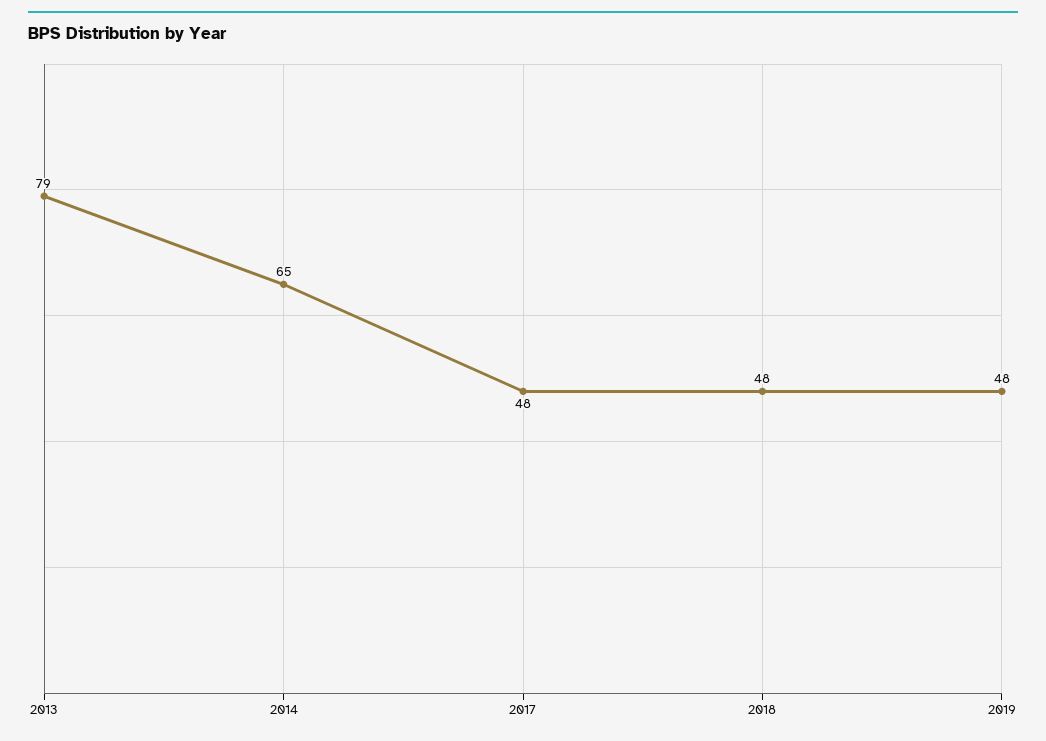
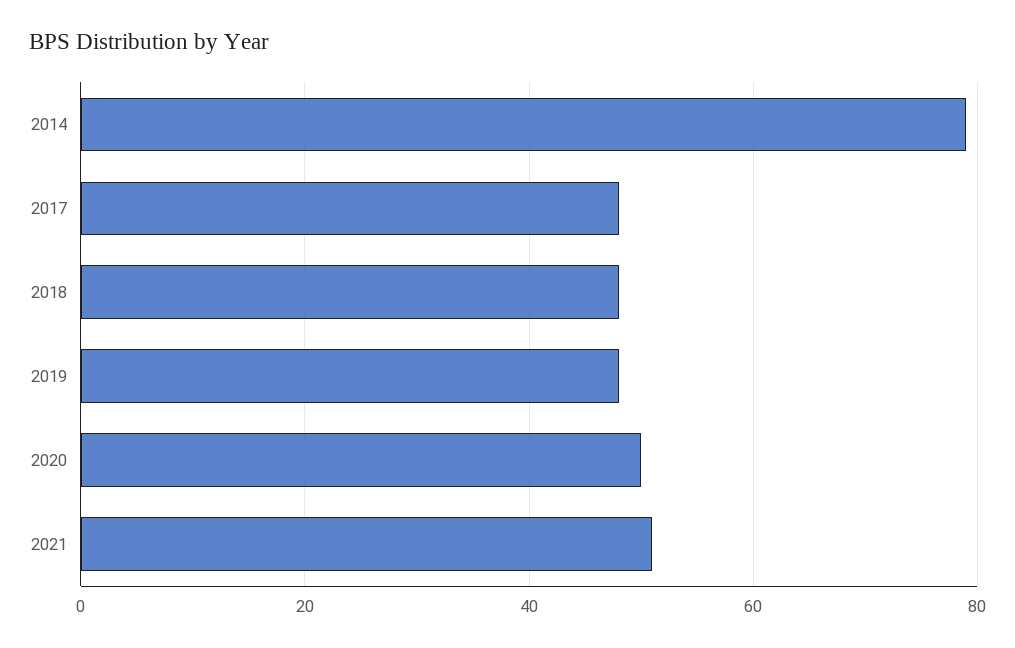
2013: 79 -> none
2014: 65 -> 80
2020: none -> 50
2021: none -> 50

